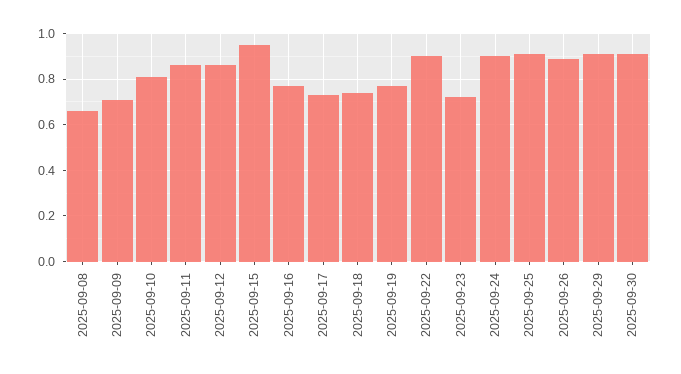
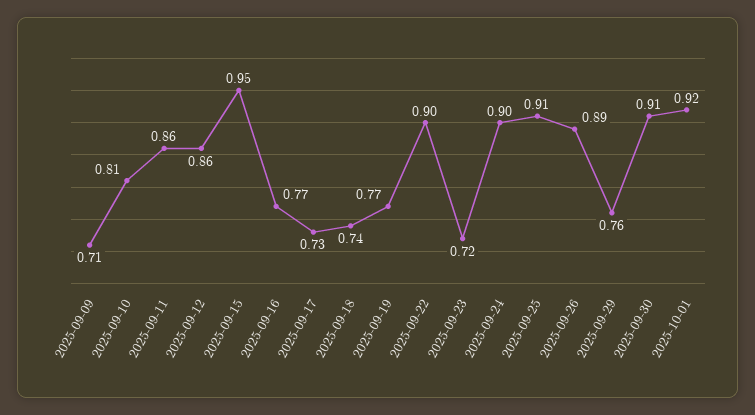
2025-09-08: 0.65 -> none
2025-09-29: 0.9 -> 0.76
2025-10-01: none -> 0.92

